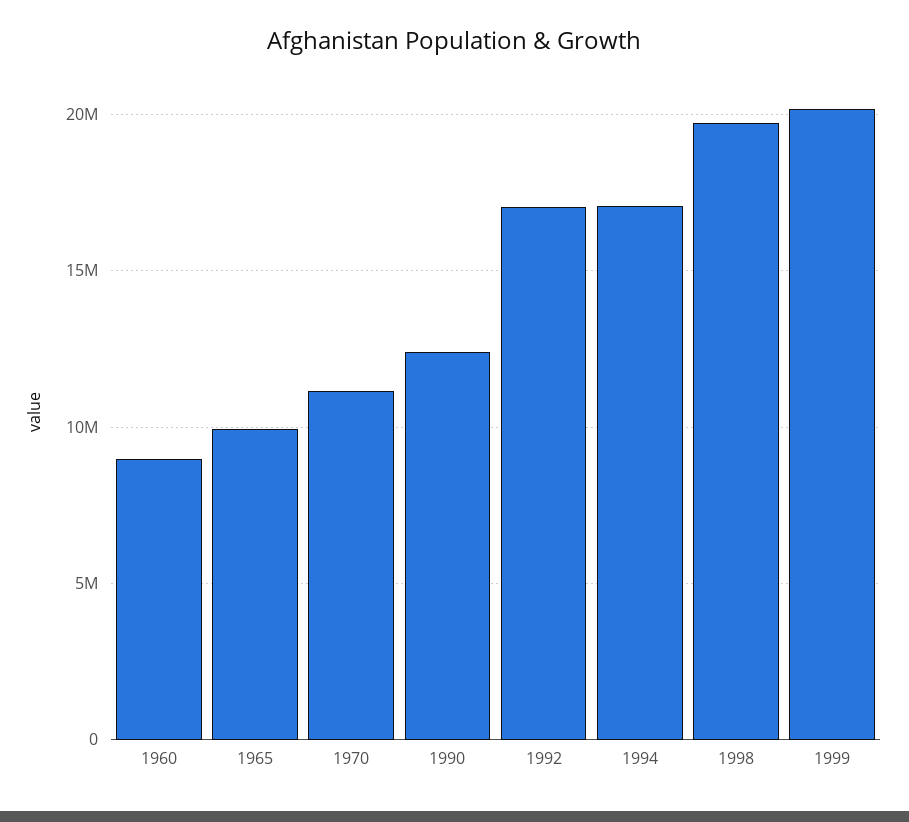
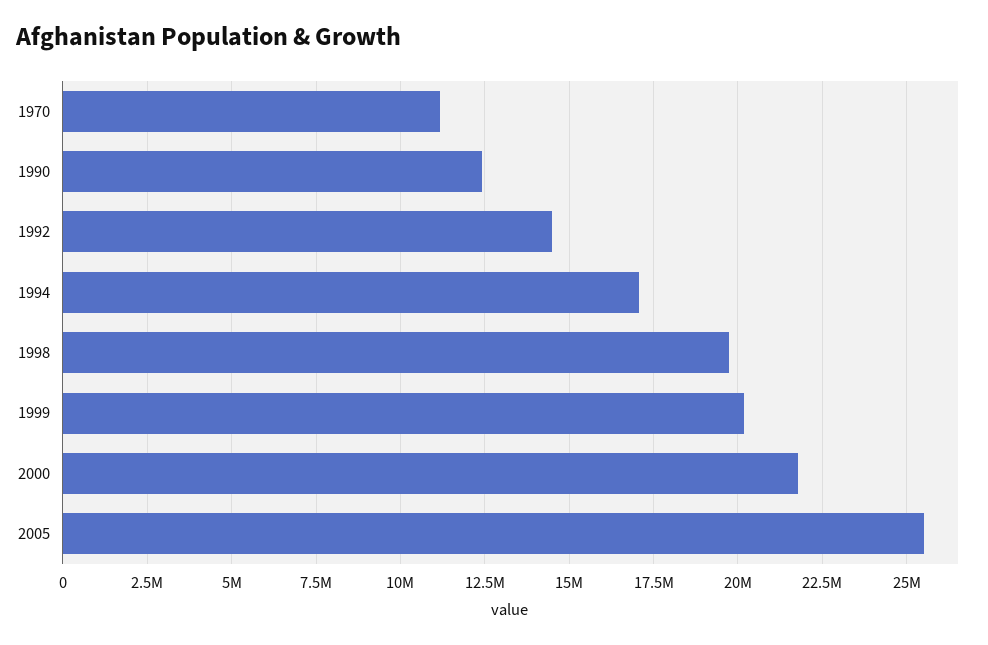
1960: 9000000 -> none
1965: 10000000 -> none
1992: 17000000 -> 14500000
2000: none -> 21750000
2005: none -> 25500000

